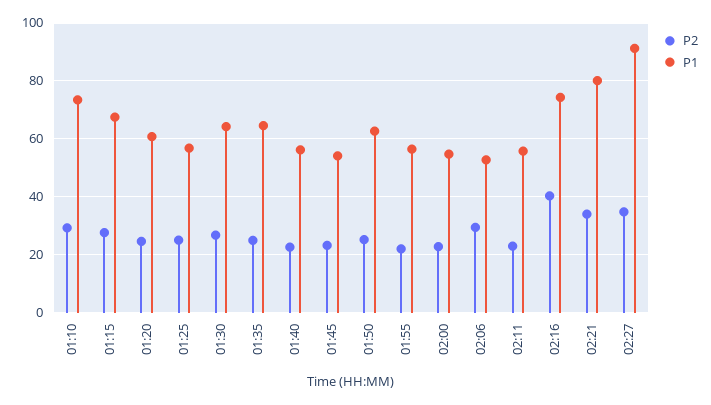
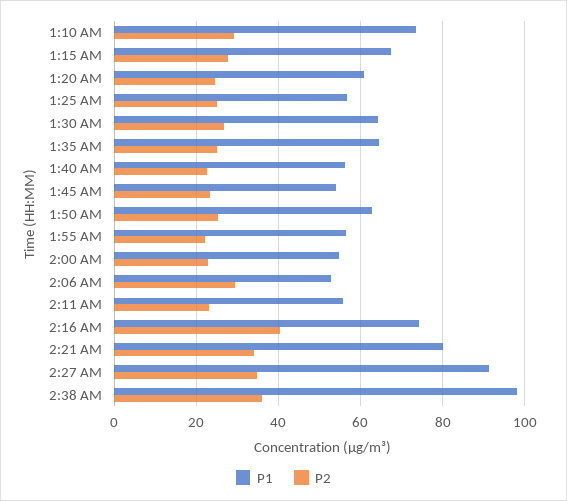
P1, 2:38 AM: none -> 98
P2, 2:38 AM: none -> 36

